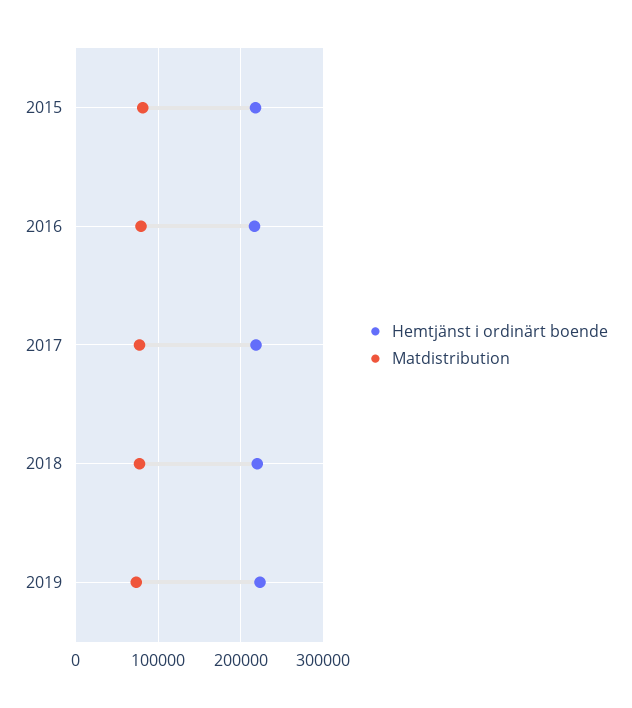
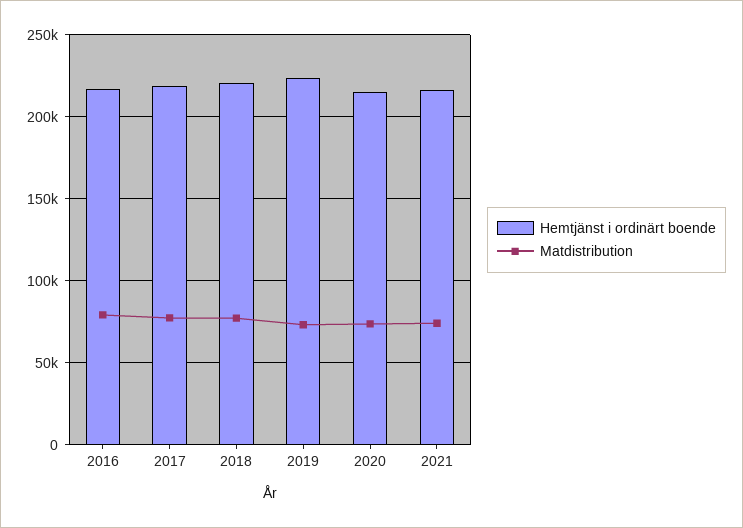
Hemtjänst i ordinärt boende, 2015: 220000 -> none
Matdistribution, 2015: 80000 -> none
Hemtjänst i ordinärt boende, 2020: none -> 215000
Matdistribution, 2020: none -> 75000
Hemtjänst i ordinärt boende, 2021: none -> 215000
Matdistribution, 2021: none -> 75000

